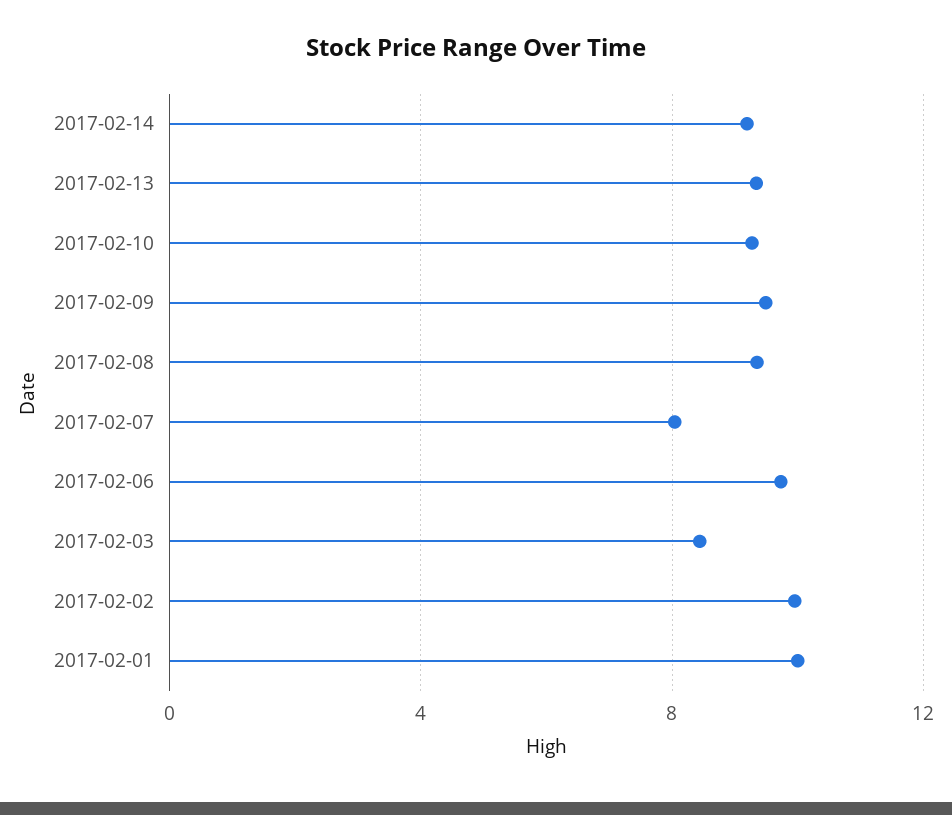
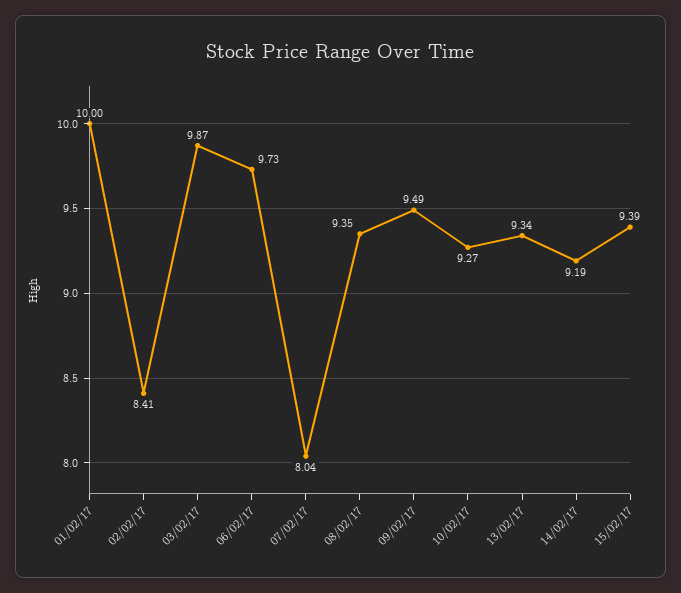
2017-02-03: 8.5 -> 9.87
2017-02-02: 10 -> 8.41
15/02/17: none -> 9.39

